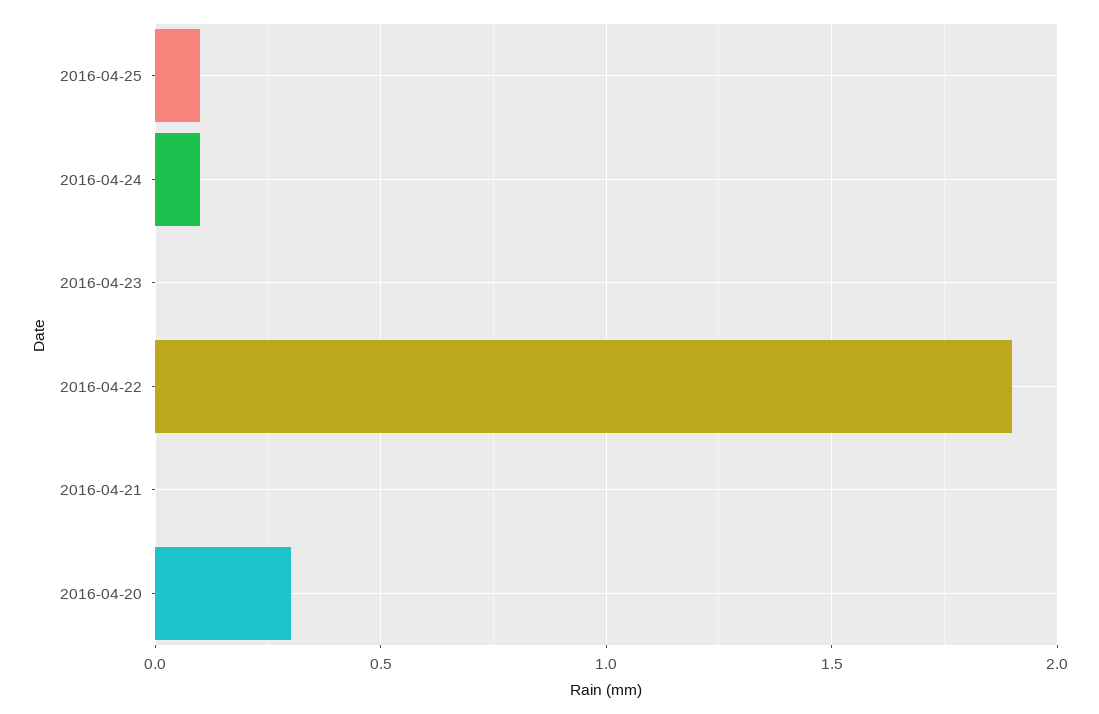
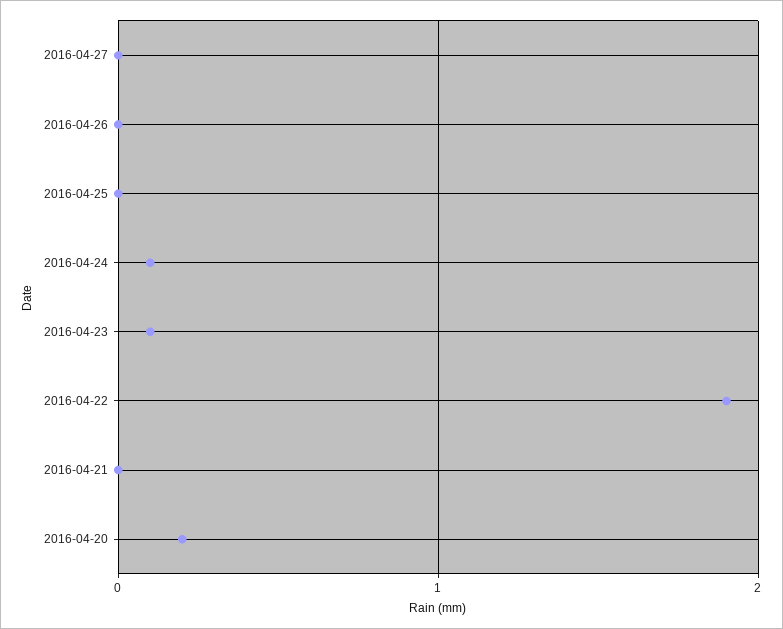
2016-04-25: 0.1 -> 0
2016-04-23: 0 -> 0.1
2016-04-20: 0.3 -> 0.2
2016-04-27: none -> 0
2016-04-26: none -> 0

